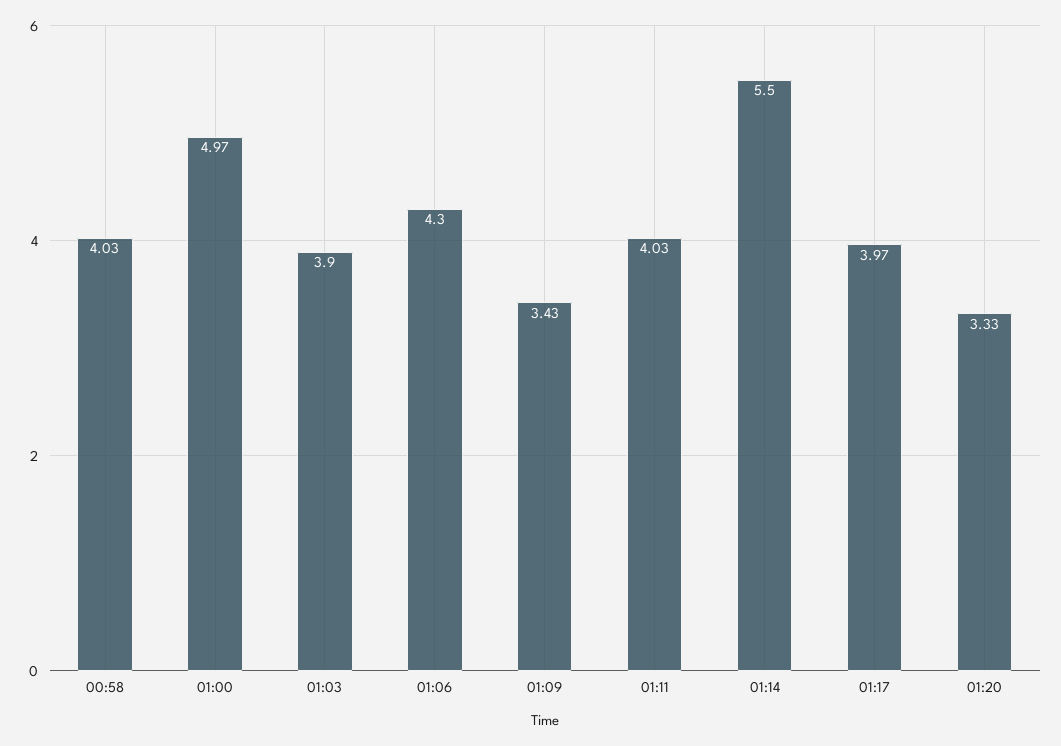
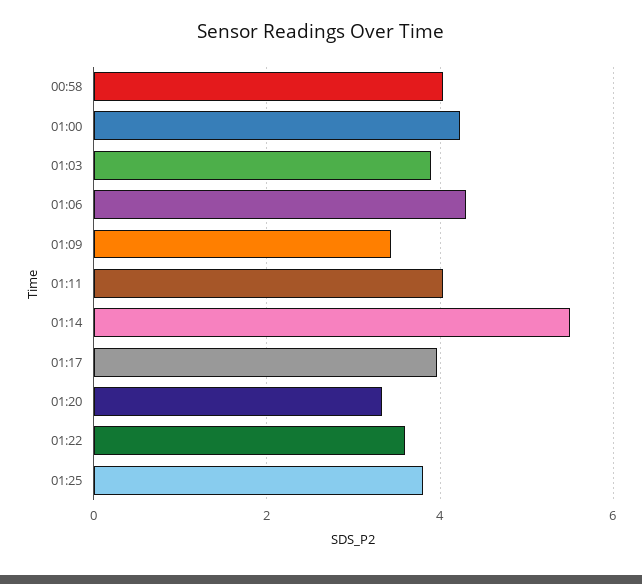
01:00: 4.97 -> 4.2
01:22: none -> 3.6
01:25: none -> 3.8

